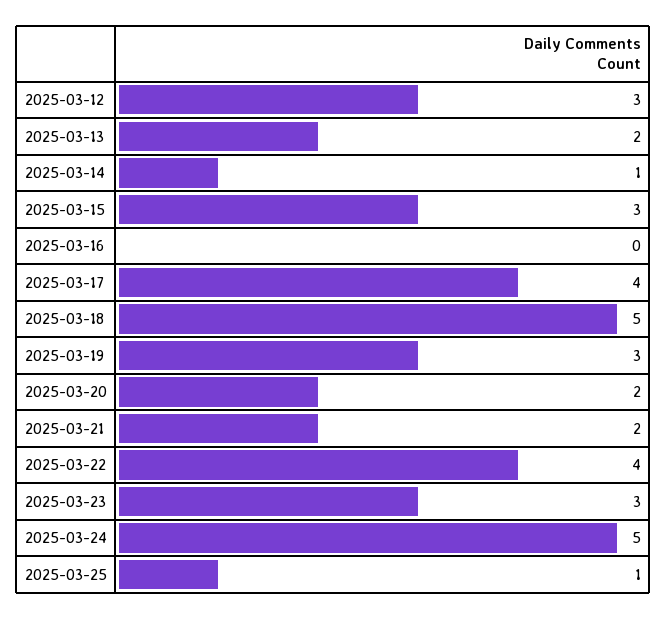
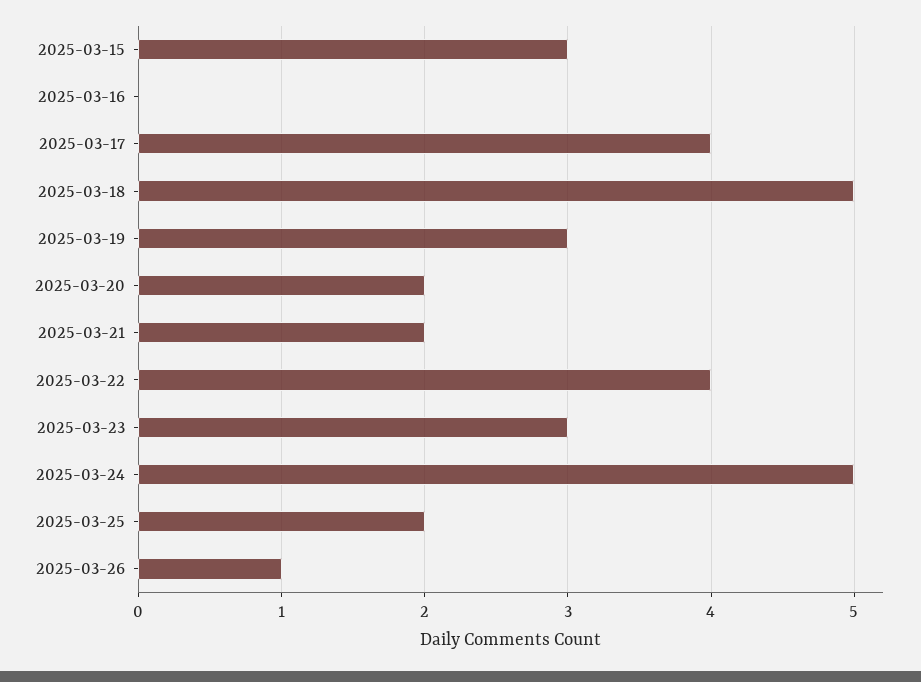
2025-03-12: 3 -> none
2025-03-13: 2 -> none
2025-03-14: 1 -> none
2025-03-25: 1 -> 2
2025-03-26: none -> 1

